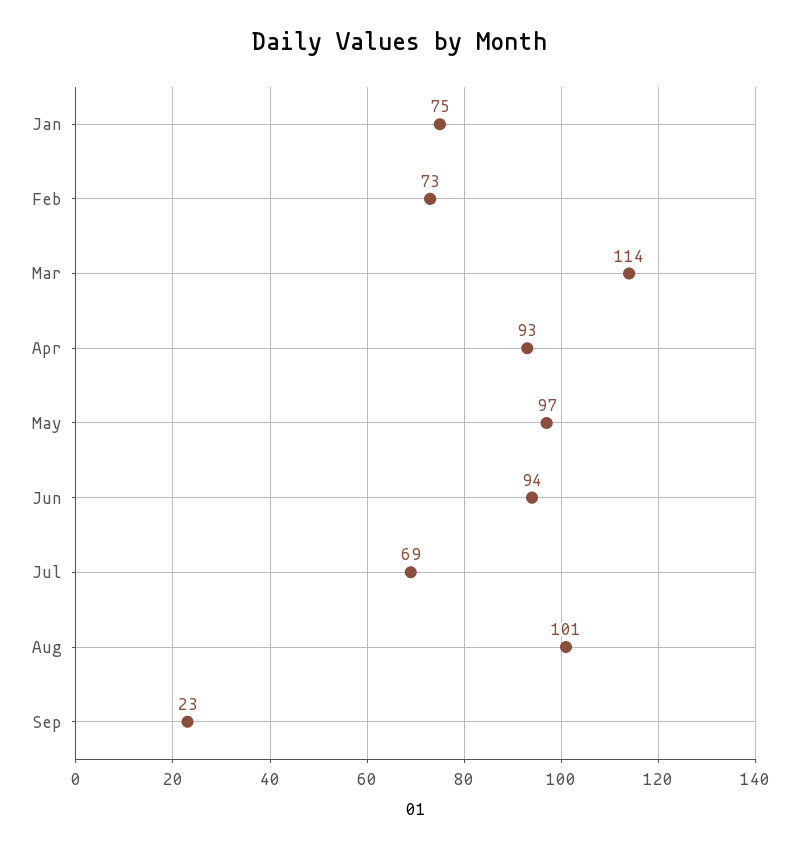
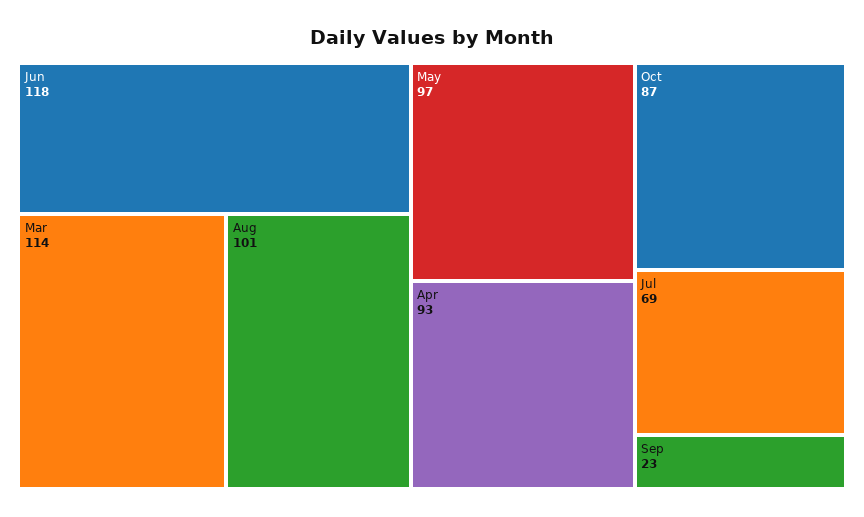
Jan: 75 -> none
Feb: 73 -> none
Jun: 94 -> 118
Oct: none -> 87

